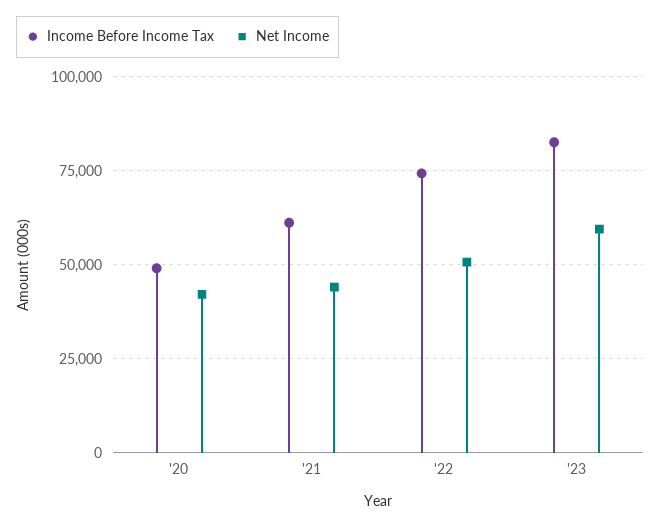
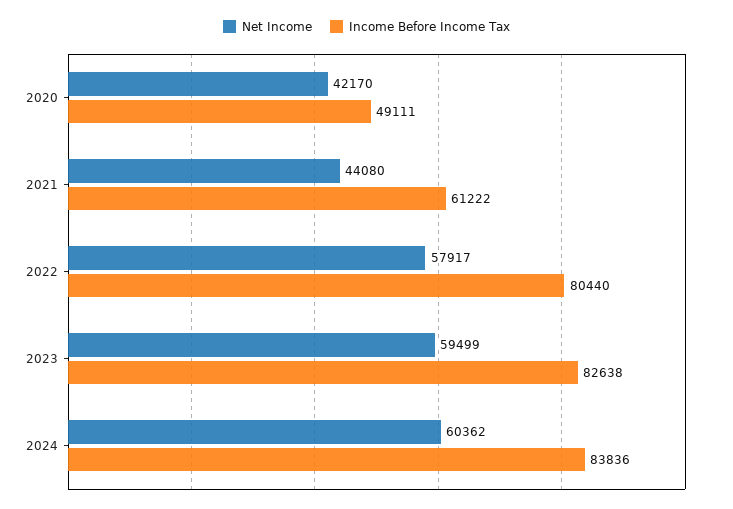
Income Before Income Tax, '22: 75000 -> 80440
Net Income, '22: 50000 -> 57917
Net Income, 2024: none -> 60362
Income Before Income Tax, 2024: none -> 83836

